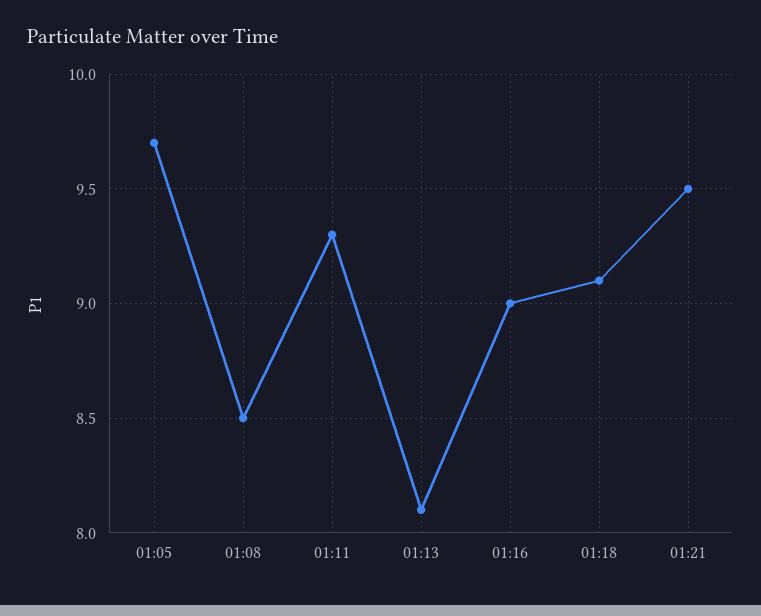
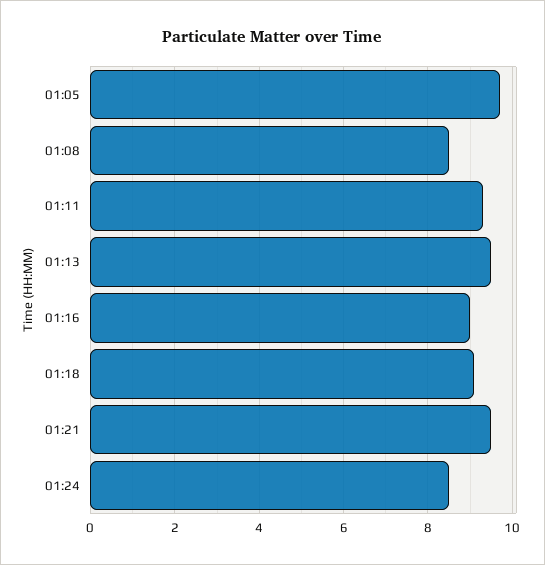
01:13: 8.1 -> 9.5
01:24: none -> 8.5

